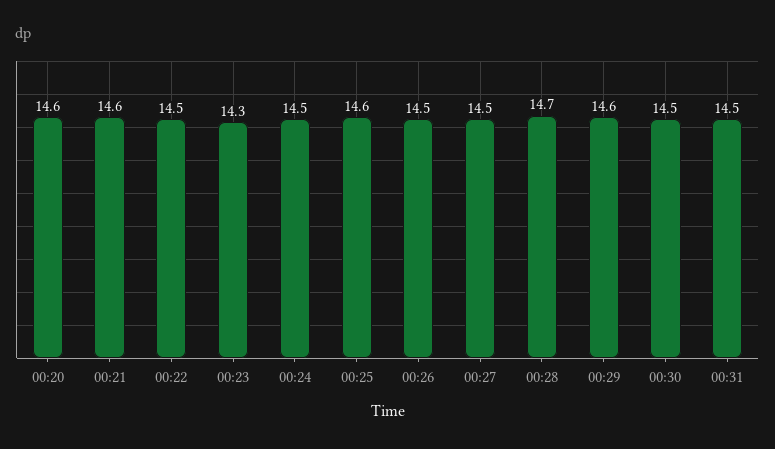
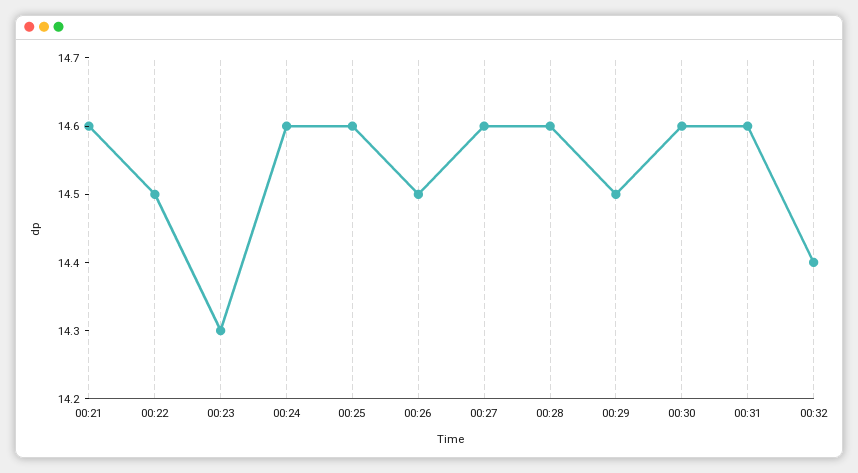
00:20: 14.6 -> none
00:24: 14.5 -> 14.6
00:27: 14.5 -> 14.6
00:28: 14.7 -> 14.6
00:29: 14.6 -> 14.5
00:30: 14.5 -> 14.6
00:31: 14.5 -> 14.6
00:32: none -> 14.4

